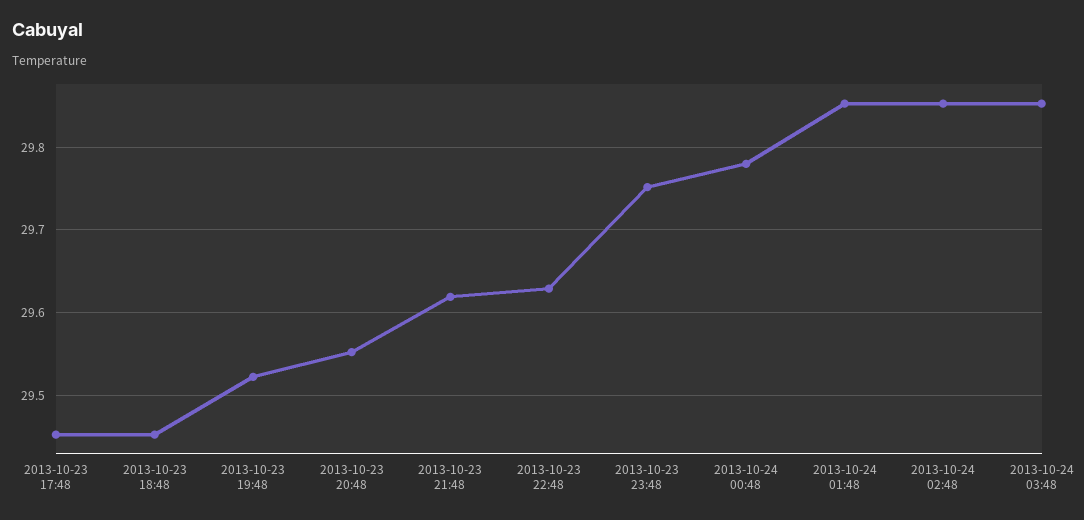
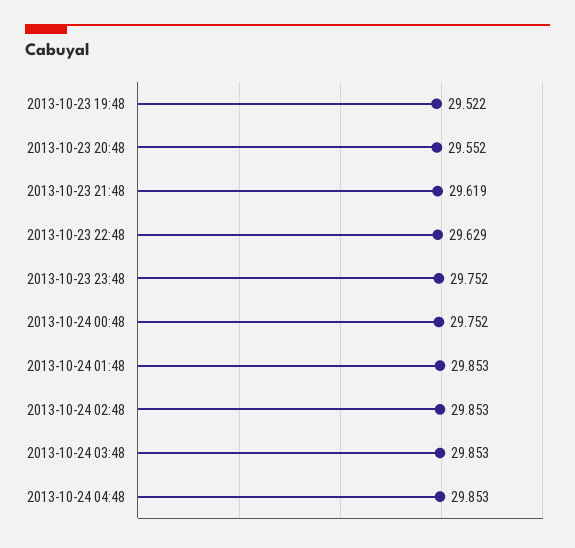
2013-10-23 17:48: 29.45 -> none
2013-10-23 18:48: 29.45 -> none
2013-10-24 00:48: 29.78 -> 29.752
2013-10-24 04:48: none -> 29.853

